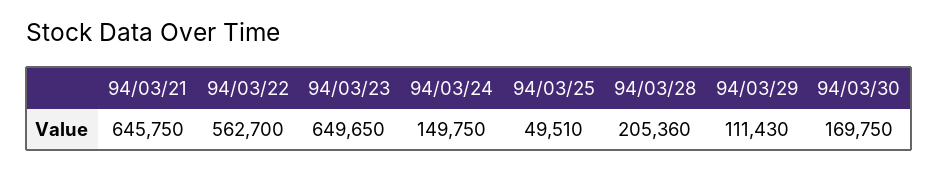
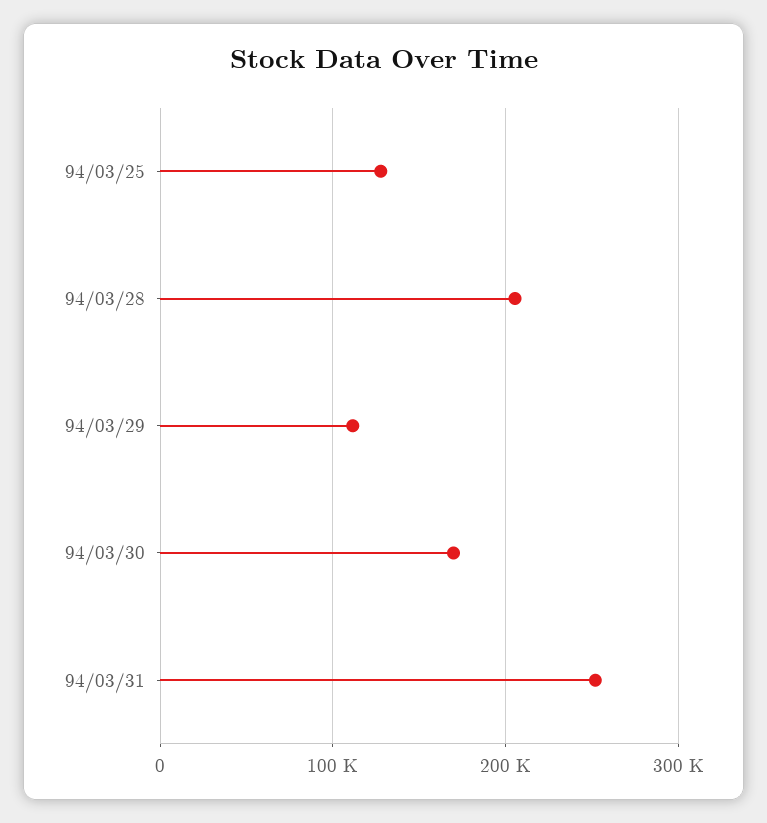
94/03/21: 645750 -> none
94/03/22: 562700 -> none
94/03/23: 649650 -> none
94/03/24: 149750 -> none
94/03/25: 49510 -> 130000
94/03/31: none -> 250000

